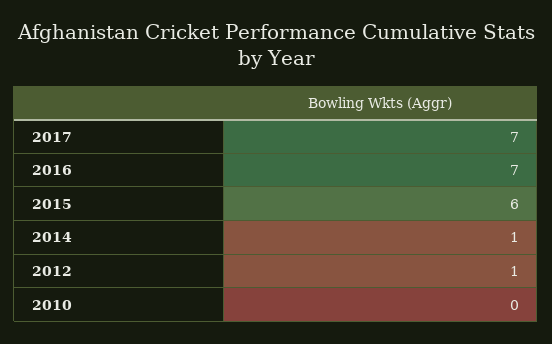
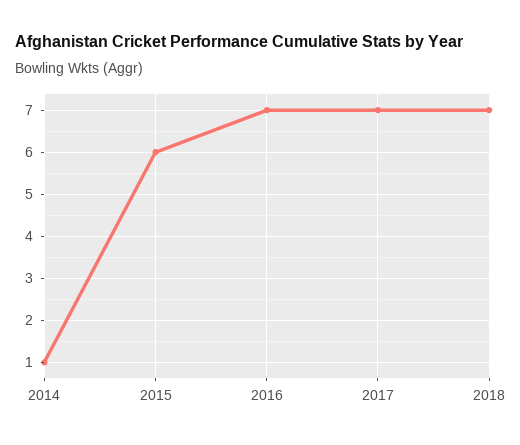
2012: 1 -> none
2010: 0 -> none
2018: none -> 7

